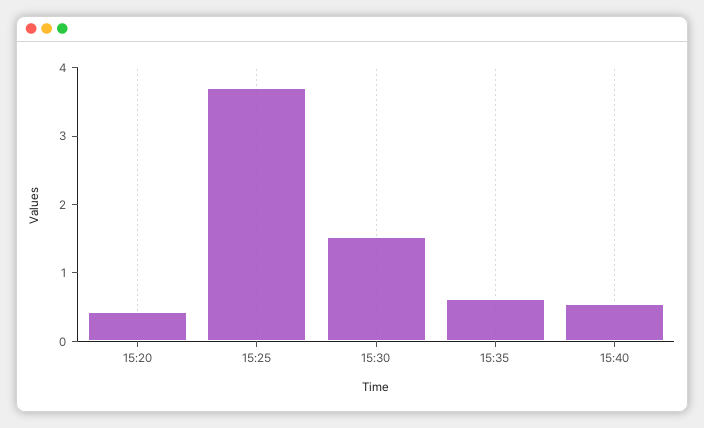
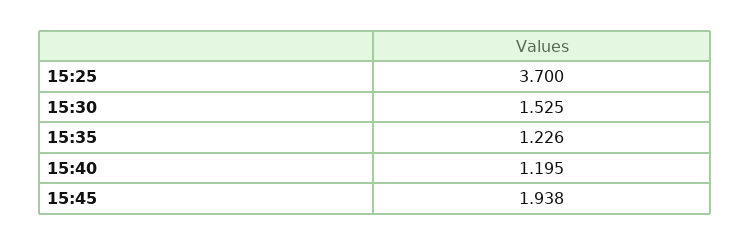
15:20: 0.4 -> none
15:35: 0.6 -> 1.226
15:40: 0.6 -> 1.195
15:45: none -> 1.938

